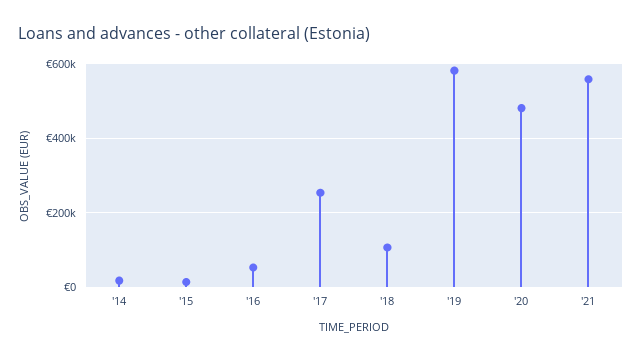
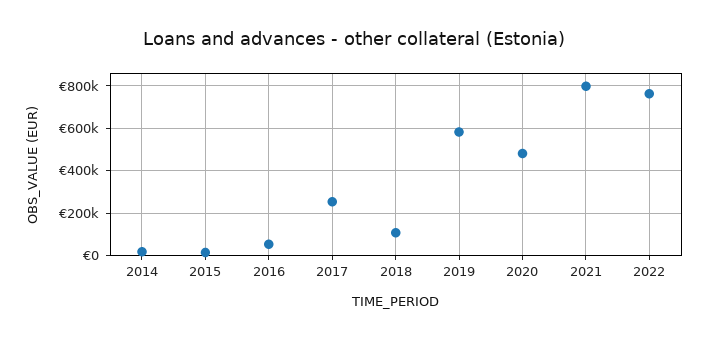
'21: 560000 -> 800000
2022: none -> 750000

